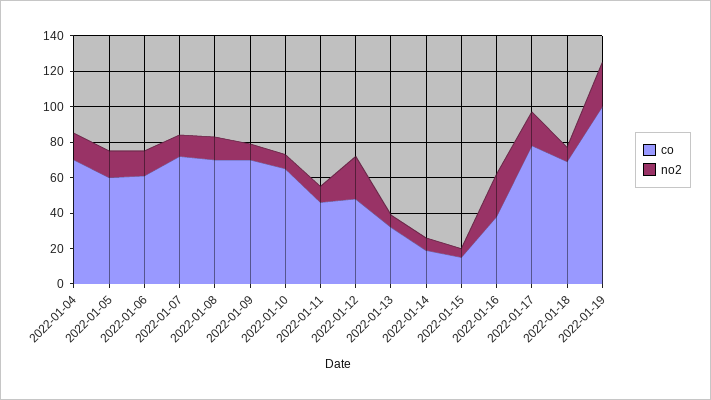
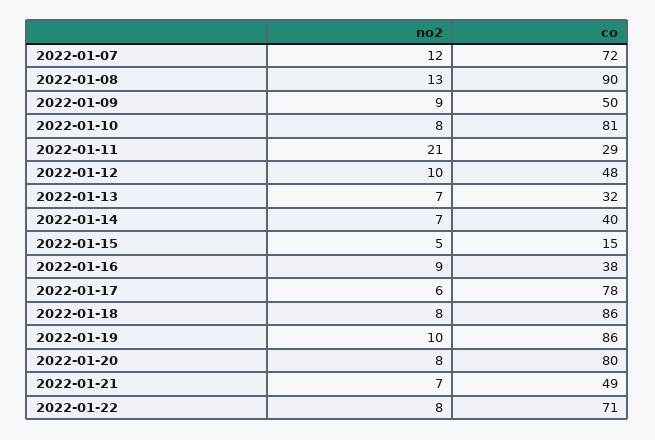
co, 2022-01-04: 70 -> none
no2, 2022-01-04: 15 -> none
co, 2022-01-05: 60 -> none
no2, 2022-01-05: 15 -> none
co, 2022-01-06: 60 -> none
no2, 2022-01-06: 15 -> none
co, 2022-01-08: 70 -> 90
co, 2022-01-09: 70 -> 50
co, 2022-01-10: 65 -> 81
co, 2022-01-11: 45 -> 29
no2, 2022-01-11: 10 -> 21
no2, 2022-01-12: 25 -> 10
co, 2022-01-14: 20 -> 40
no2, 2022-01-16: 25 -> 9
no2, 2022-01-17: 20 -> 6
co, 2022-01-18: 70 -> 86
co, 2022-01-19: 100 -> 86
no2, 2022-01-19: 25 -> 10
no2, 2022-01-20: none -> 8
co, 2022-01-20: none -> 80
no2, 2022-01-21: none -> 7
co, 2022-01-21: none -> 49
no2, 2022-01-22: none -> 8
co, 2022-01-22: none -> 71

